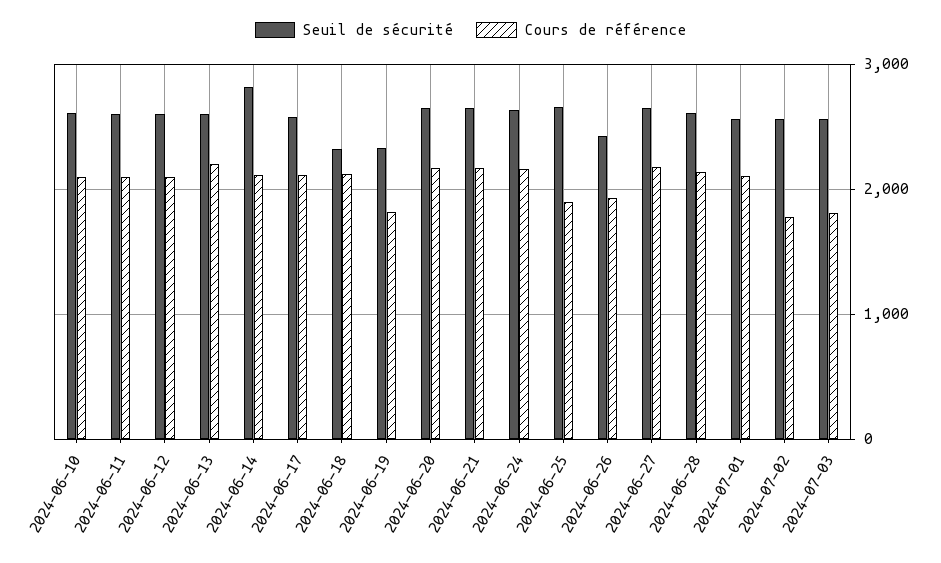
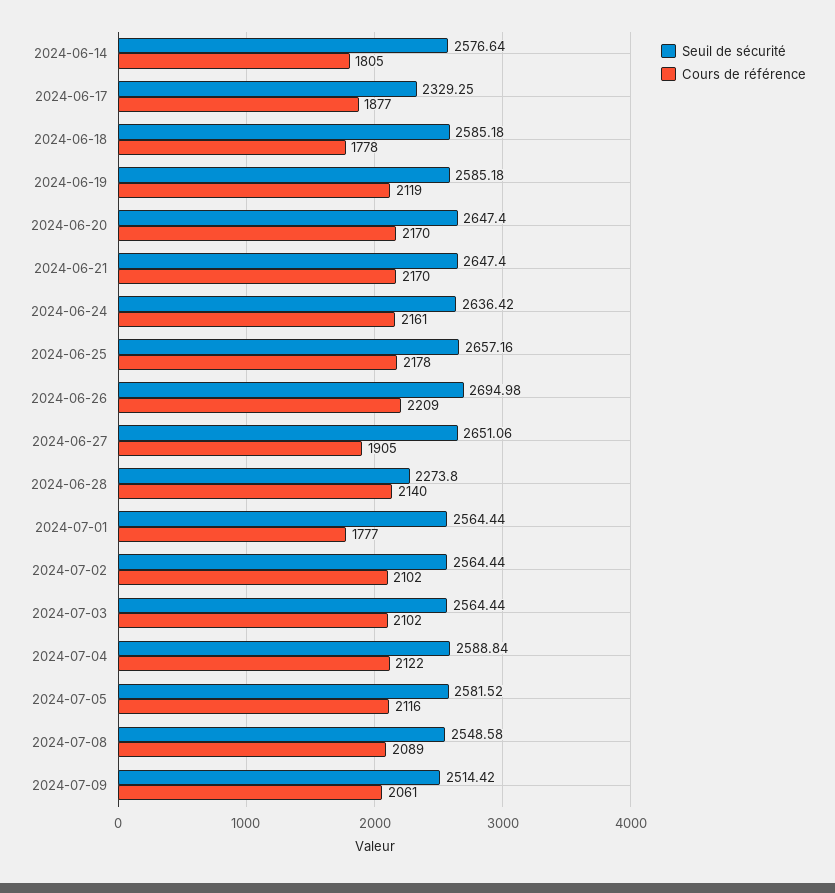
Seuil de sécurité, 2024-06-10: 2600 -> none
Cours de référence, 2024-06-10: 2100 -> none
Seuil de sécurité, 2024-06-11: 2600 -> none
Cours de référence, 2024-06-11: 2100 -> none
Seuil de sécurité, 2024-06-12: 2600 -> none
Cours de référence, 2024-06-12: 2100 -> none
Seuil de sécurité, 2024-06-13: 2600 -> none
Cours de référence, 2024-06-13: 2200 -> none
Seuil de sécurité, 2024-06-14: 2800 -> 2576.64
Cours de référence, 2024-06-14: 2100 -> 1805
Seuil de sécurité, 2024-06-17: 2600 -> 2329.25
Cours de référence, 2024-06-17: 2100 -> 1877
Seuil de sécurité, 2024-06-18: 2300 -> 2585.18
Cours de référence, 2024-06-18: 2100 -> 1778
Seuil de sécurité, 2024-06-19: 2300 -> 2585.18
Cours de référence, 2024-06-19: 1800 -> 2119
Cours de référence, 2024-06-25: 1900 -> 2178
Seuil de sécurité, 2024-06-26: 2400 -> 2694.98
Cours de référence, 2024-06-26: 1900 -> 2209
Cours de référence, 2024-06-27: 2200 -> 1905
Seuil de sécurité, 2024-06-28: 2600 -> 2273.8
Cours de référence, 2024-07-01: 2100 -> 1777
Cours de référence, 2024-07-02: 1800 -> 2102
Cours de référence, 2024-07-03: 1800 -> 2102
Seuil de sécurité, 2024-07-04: none -> 2588.84
Cours de référence, 2024-07-04: none -> 2122
Seuil de sécurité, 2024-07-05: none -> 2581.52
Cours de référence, 2024-07-05: none -> 2116
Seuil de sécurité, 2024-07-08: none -> 2548.58
Cours de référence, 2024-07-08: none -> 2089
Seuil de sécurité, 2024-07-09: none -> 2514.42
Cours de référence, 2024-07-09: none -> 2061

